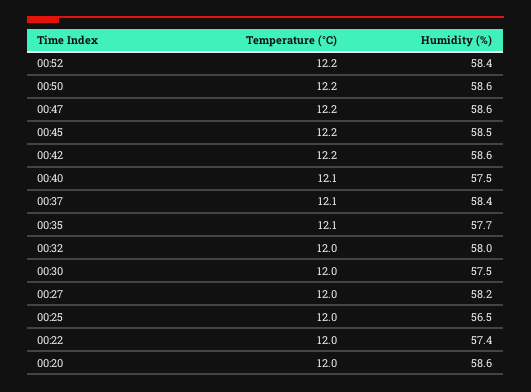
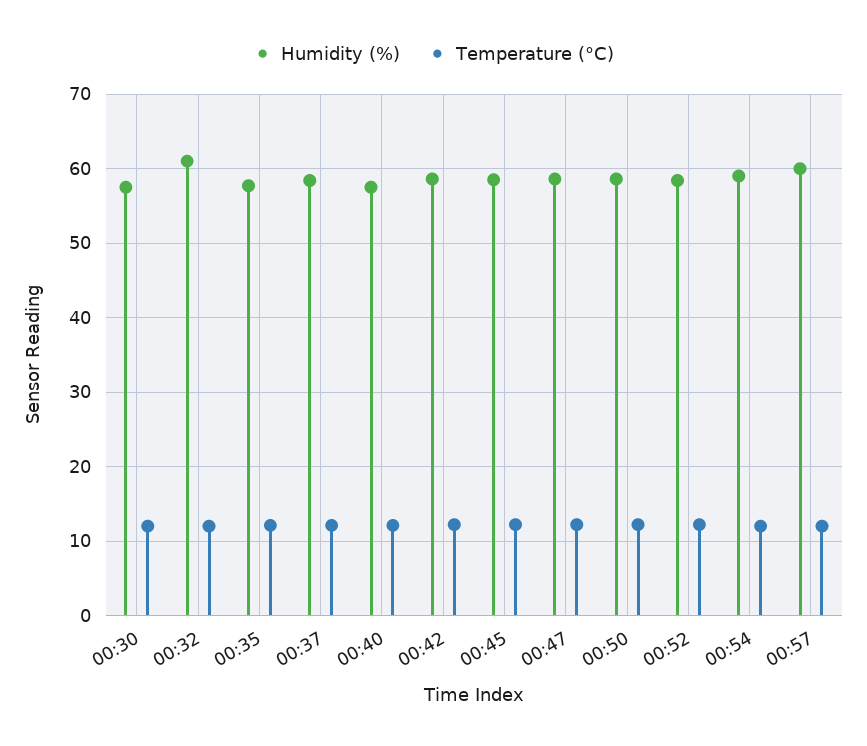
Humidity (%), 00:32: 58 -> 61
Temperature (°C), 00:27: 12 -> none
Humidity (%), 00:27: 58.2 -> none
Temperature (°C), 00:25: 12 -> none
Humidity (%), 00:25: 56.5 -> none
Temperature (°C), 00:22: 12 -> none
Humidity (%), 00:22: 57.4 -> none
Temperature (°C), 00:20: 12 -> none
Humidity (%), 00:20: 58.6 -> none
Humidity (%), 00:54: none -> 59
Temperature (°C), 00:54: none -> 12
Humidity (%), 00:57: none -> 60
Temperature (°C), 00:57: none -> 12

